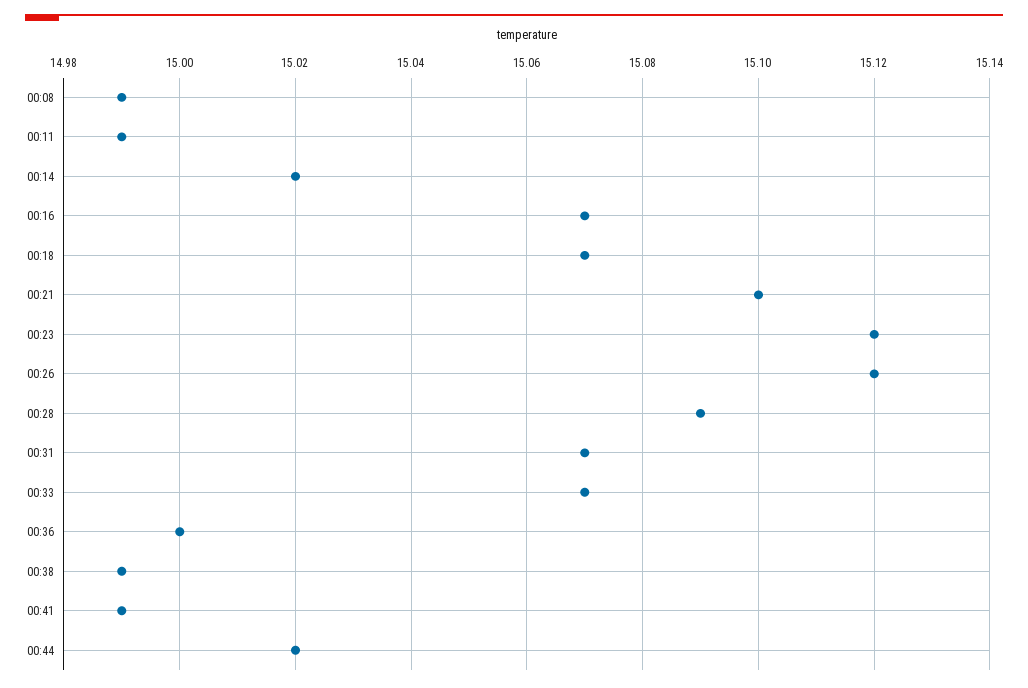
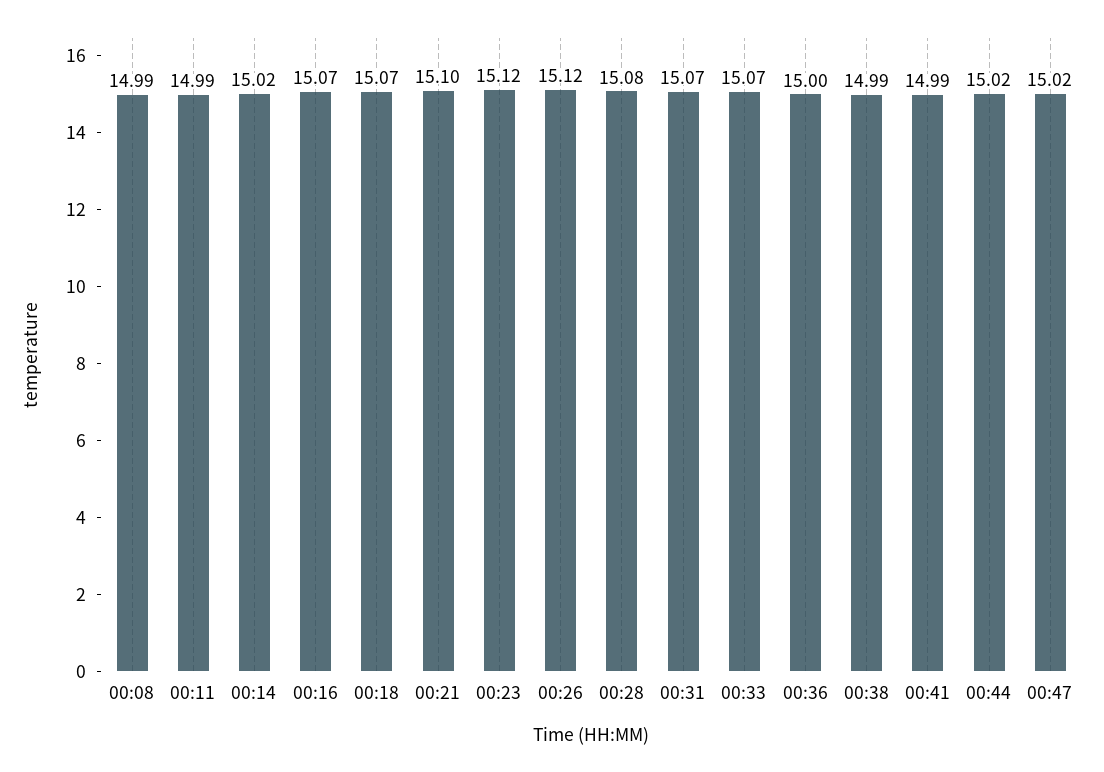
00:28: 15.09 -> 15.08
00:47: none -> 15.02

